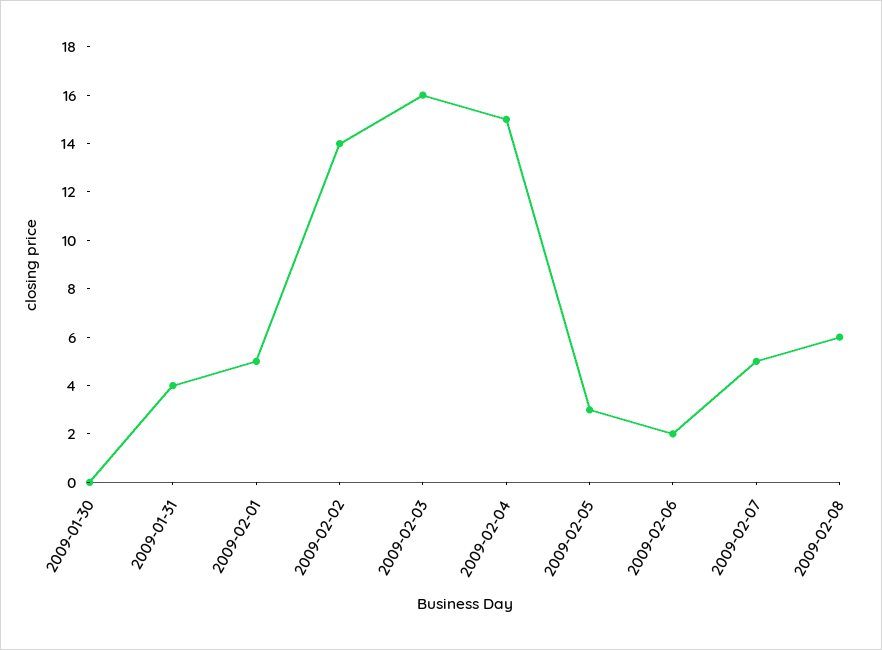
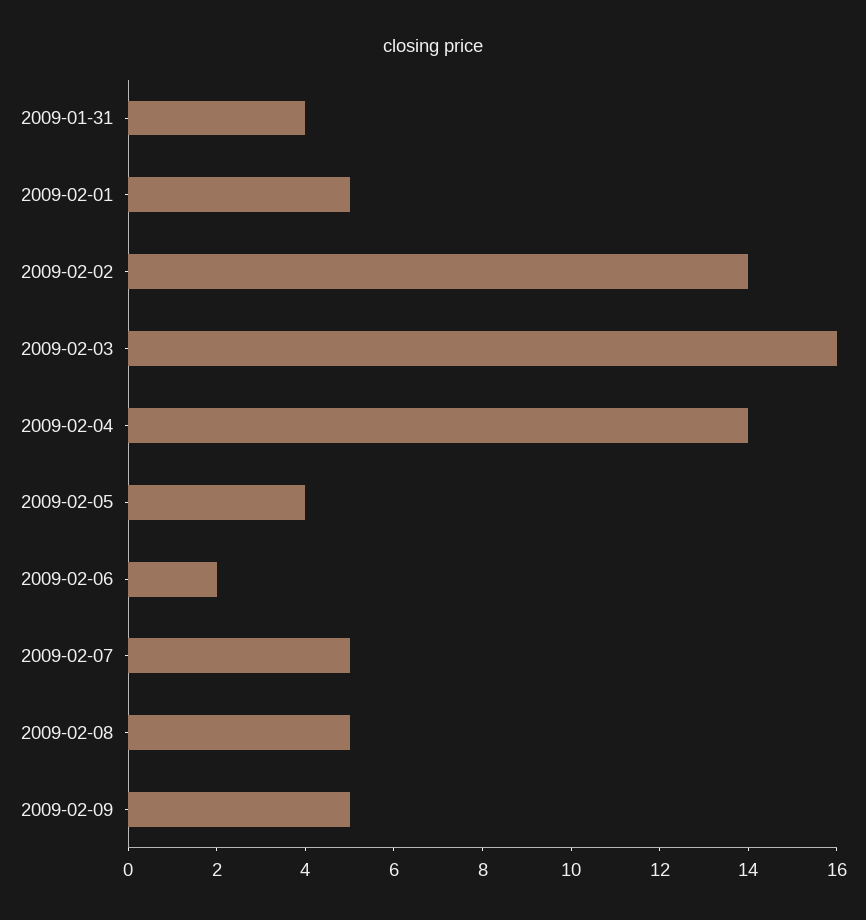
2009-01-30: 0 -> none
2009-02-04: 15 -> 14
2009-02-05: 3 -> 4
2009-02-08: 6 -> 5
2009-02-09: none -> 5

